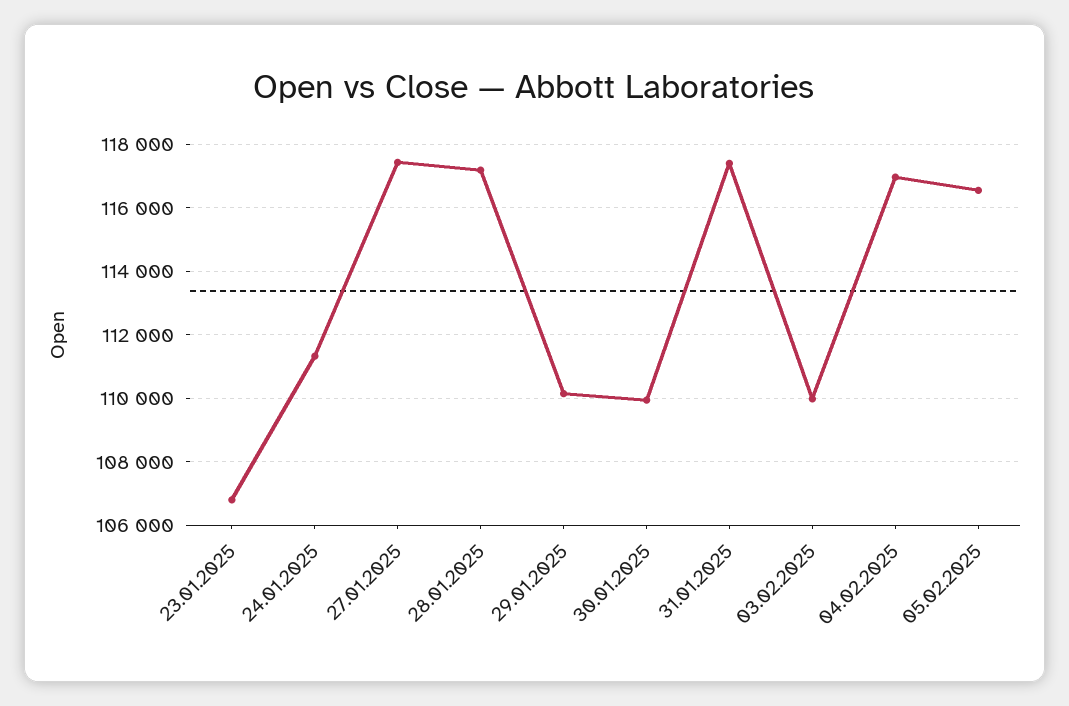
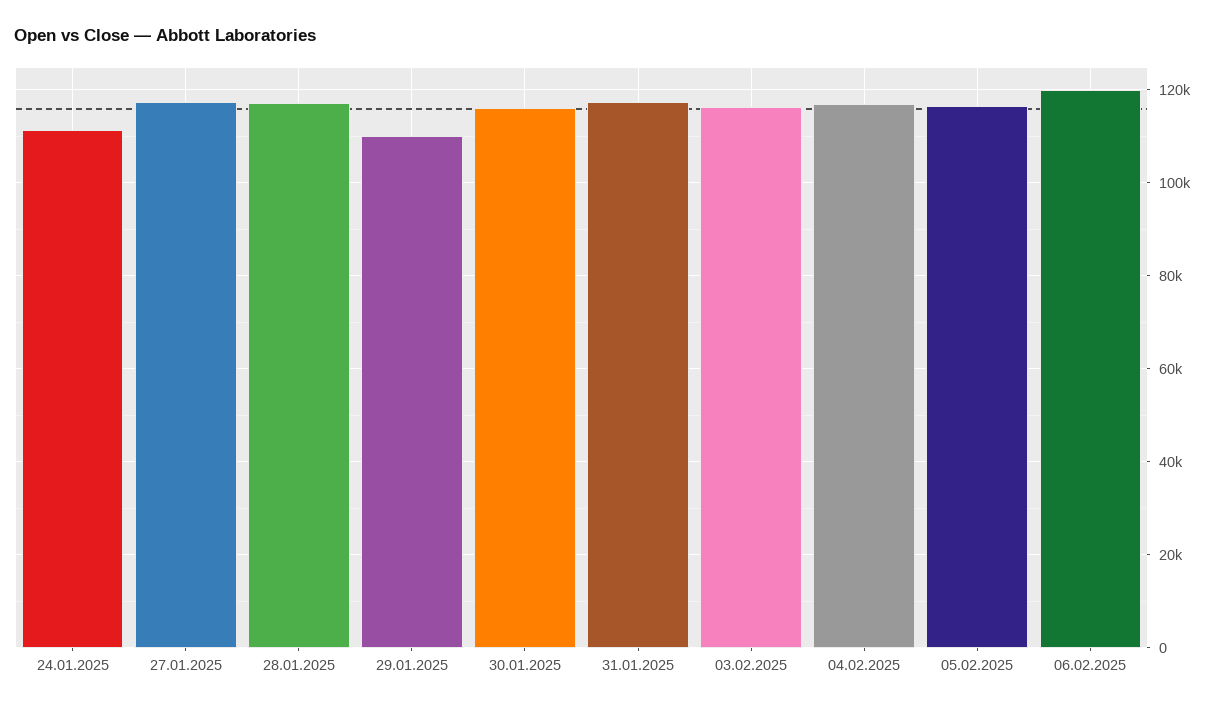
23.01.2025: 106800 -> none
30.01.2025: 110000 -> 116000
03.02.2025: 110000 -> 116000
06.02.2025: none -> 120000

